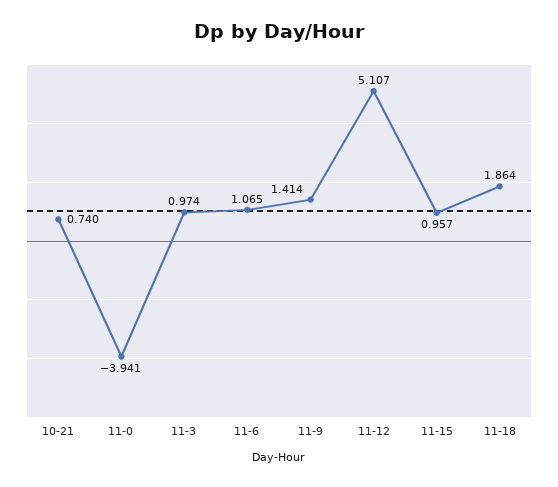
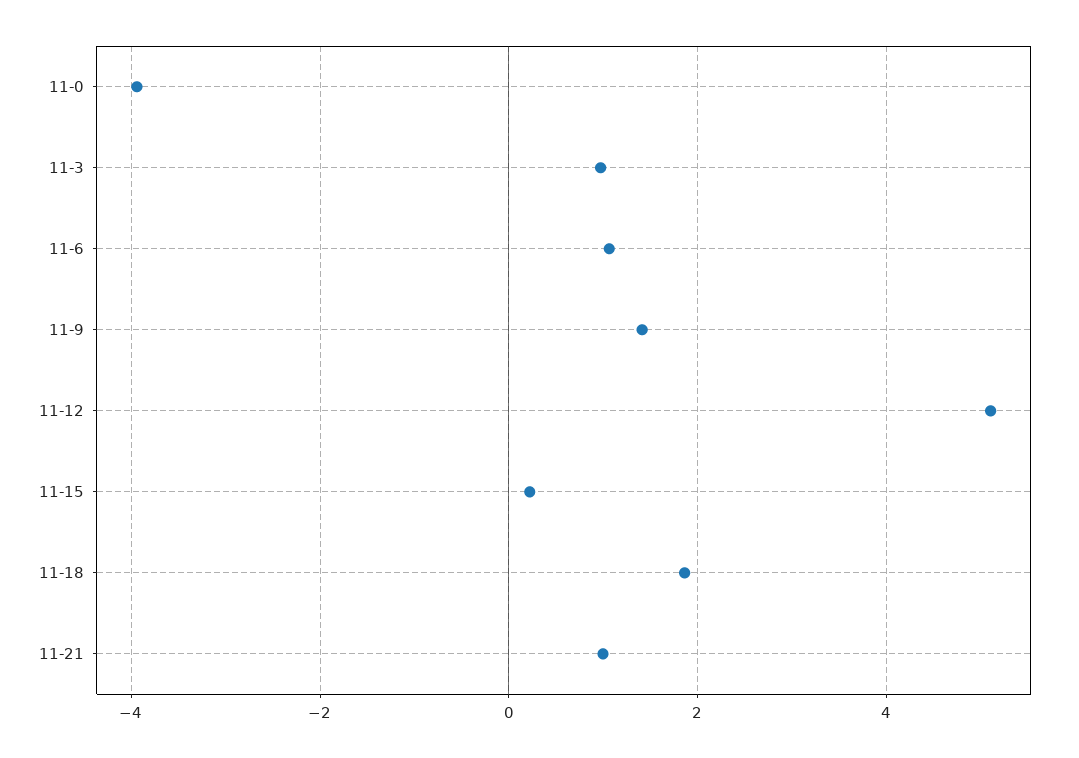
10-21: 0.74 -> none
11-15: 0.957 -> 0.2
11-21: none -> 1

